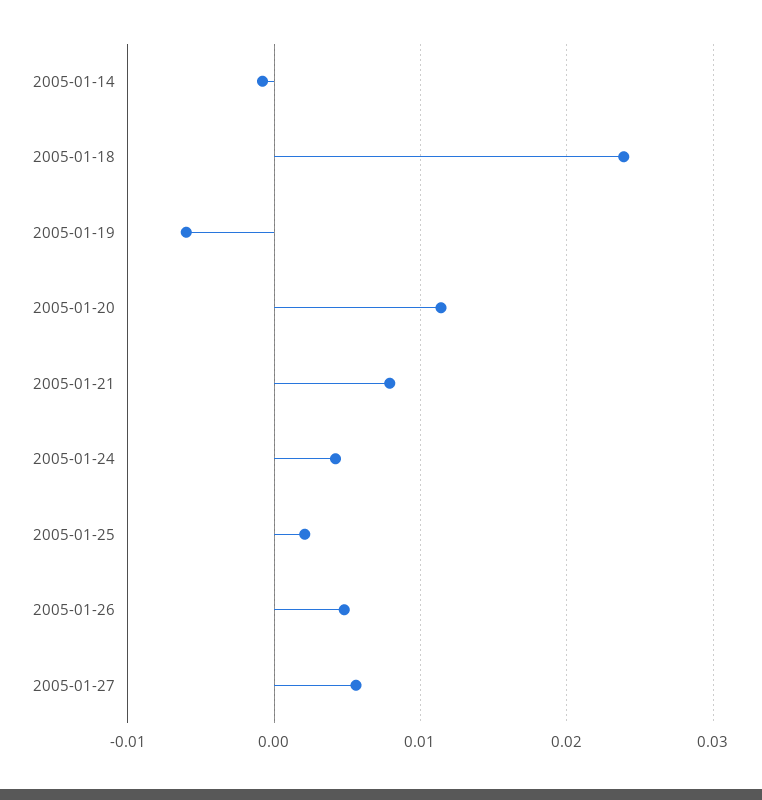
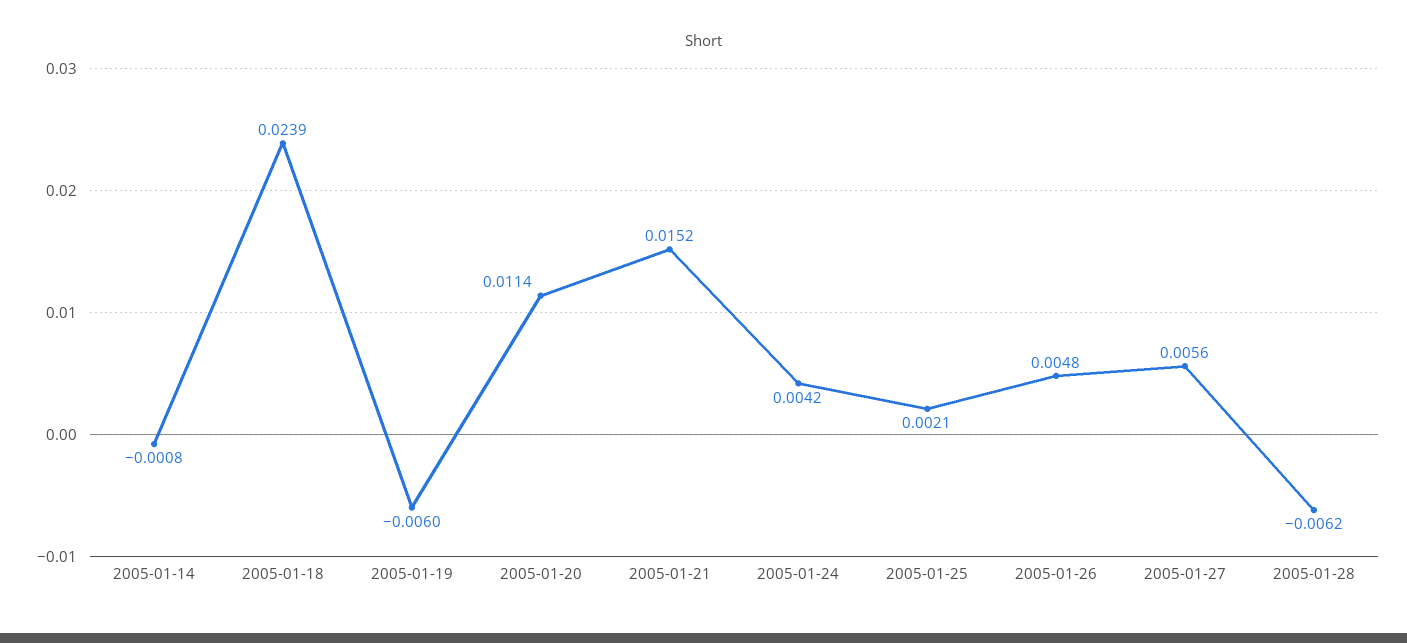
2005-01-21: 0.008 -> 0.0152
2005-01-28: none -> -0.0062

